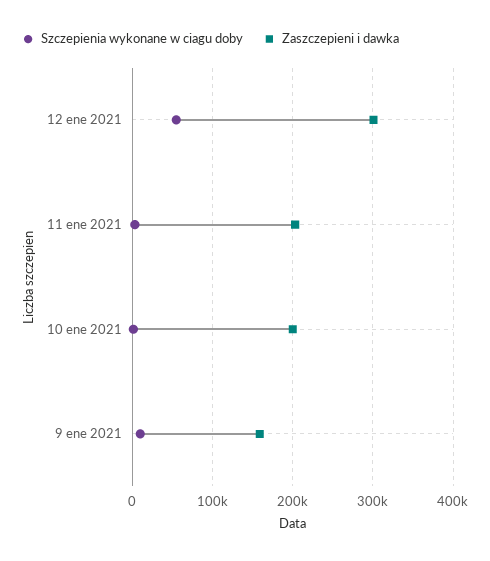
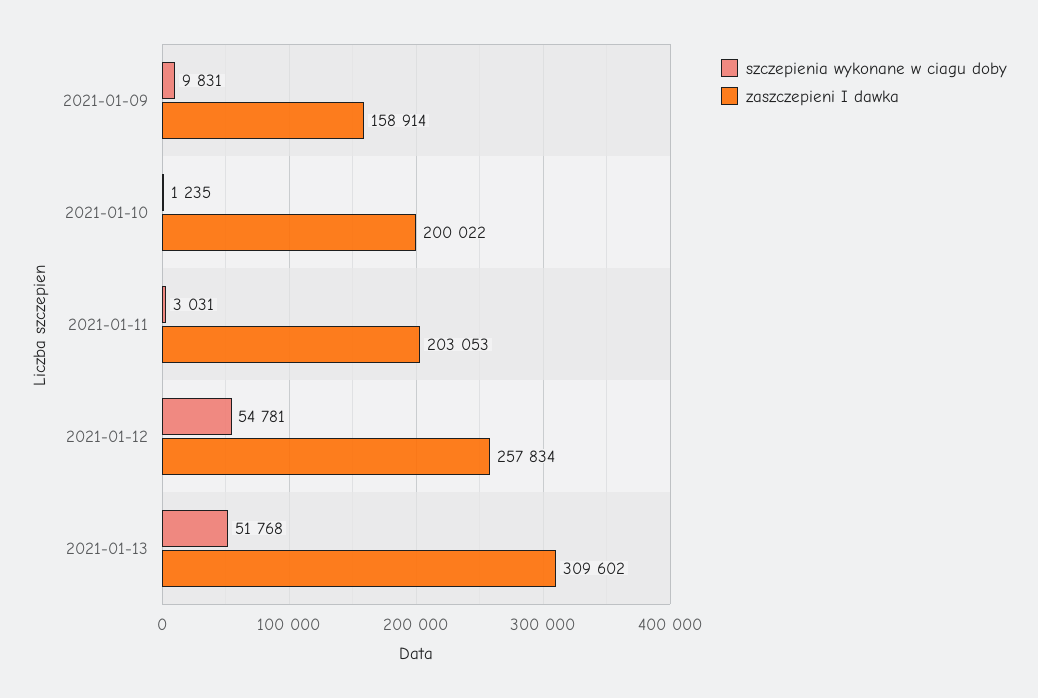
Zaszczepieni i dawka, 12 ene 2021: 300000 -> 257834
Szczepienia wykonane w ciagu doby, 2021-01-13: none -> 51768
Zaszczepieni i dawka, 2021-01-13: none -> 309602

